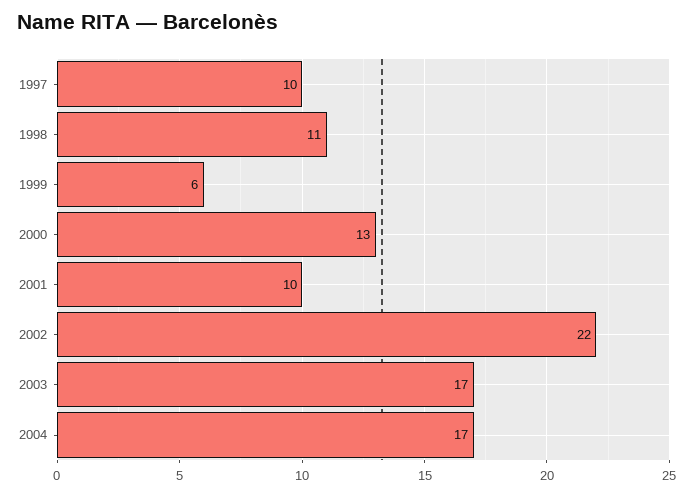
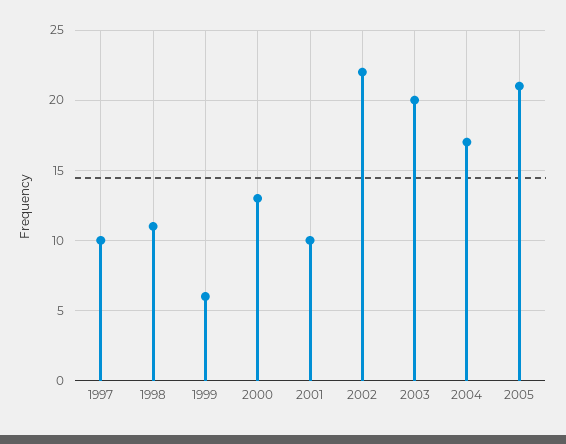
2003: 17 -> 20
2005: none -> 21

